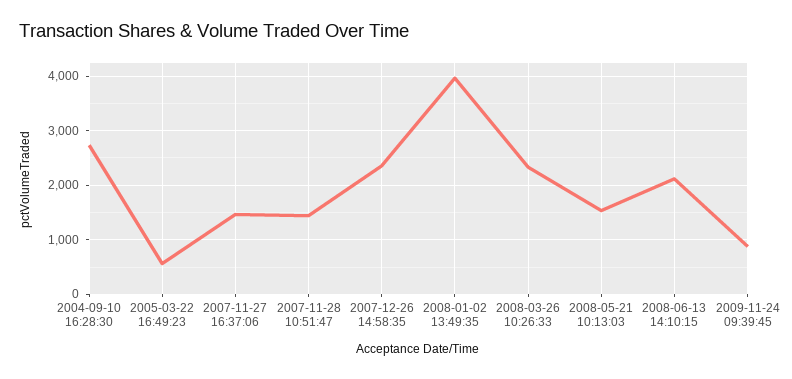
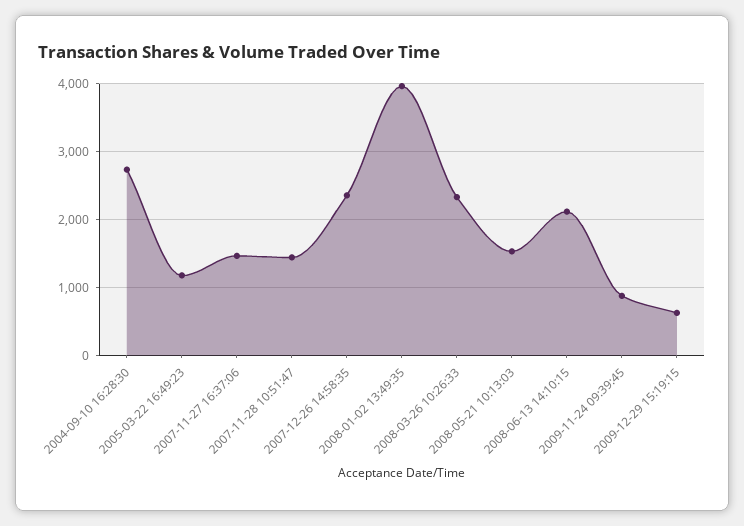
2005-03-22 16:49:23: 600 -> 1200
2009-12-29 15:19:15: none -> 600

